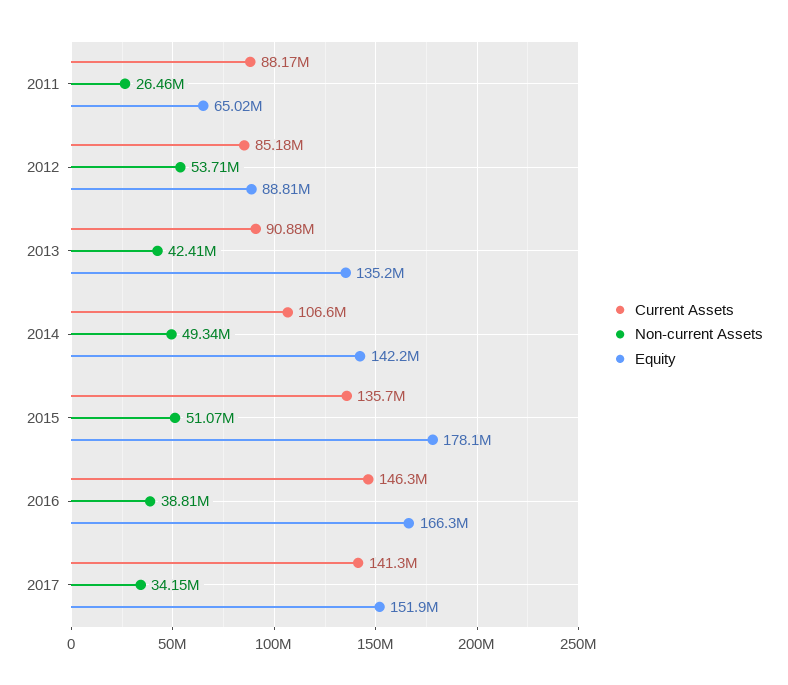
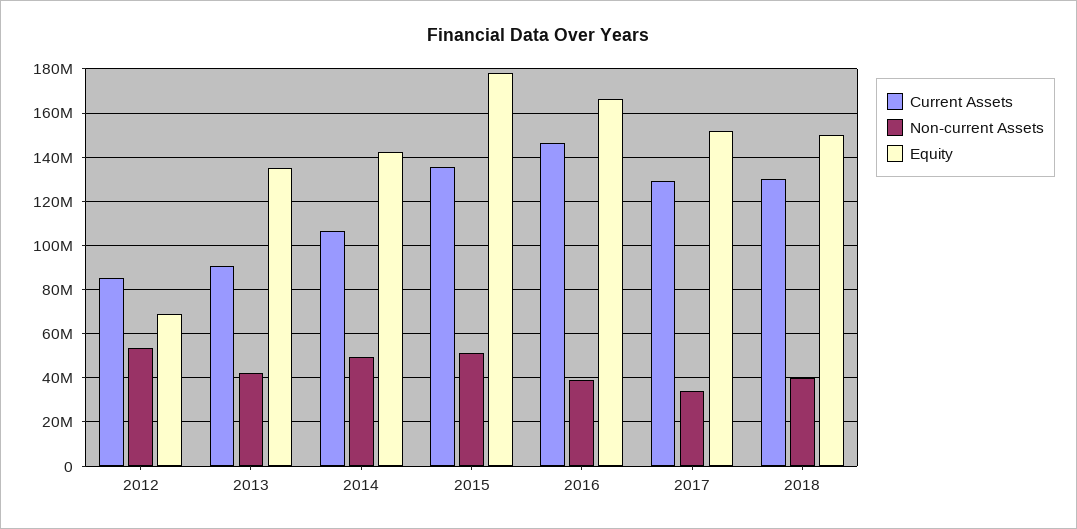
Current Assets, 2011: 88170000 -> none
Non-current Assets, 2011: 26460000 -> none
Equity, 2011: 65020000 -> none
Equity, 2012: 88810000 -> 70000000
Current Assets, 2017: 141300000 -> 130000000
Current Assets, 2018: none -> 130000000
Non-current Assets, 2018: none -> 40000000
Equity, 2018: none -> 150000000

